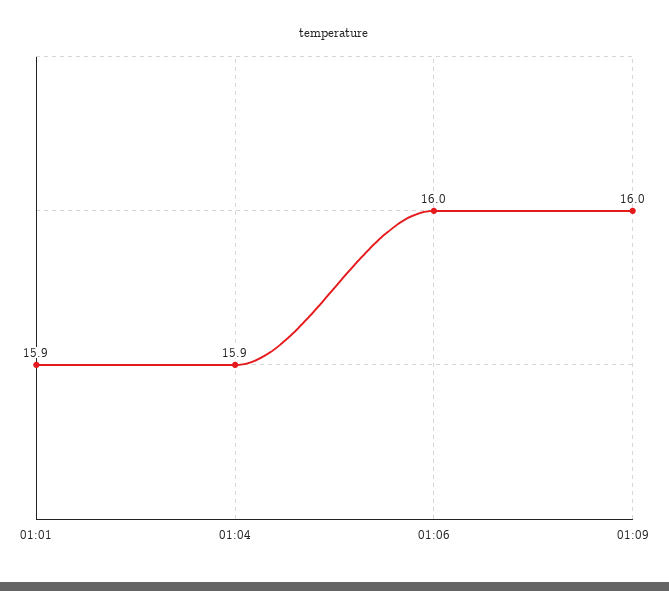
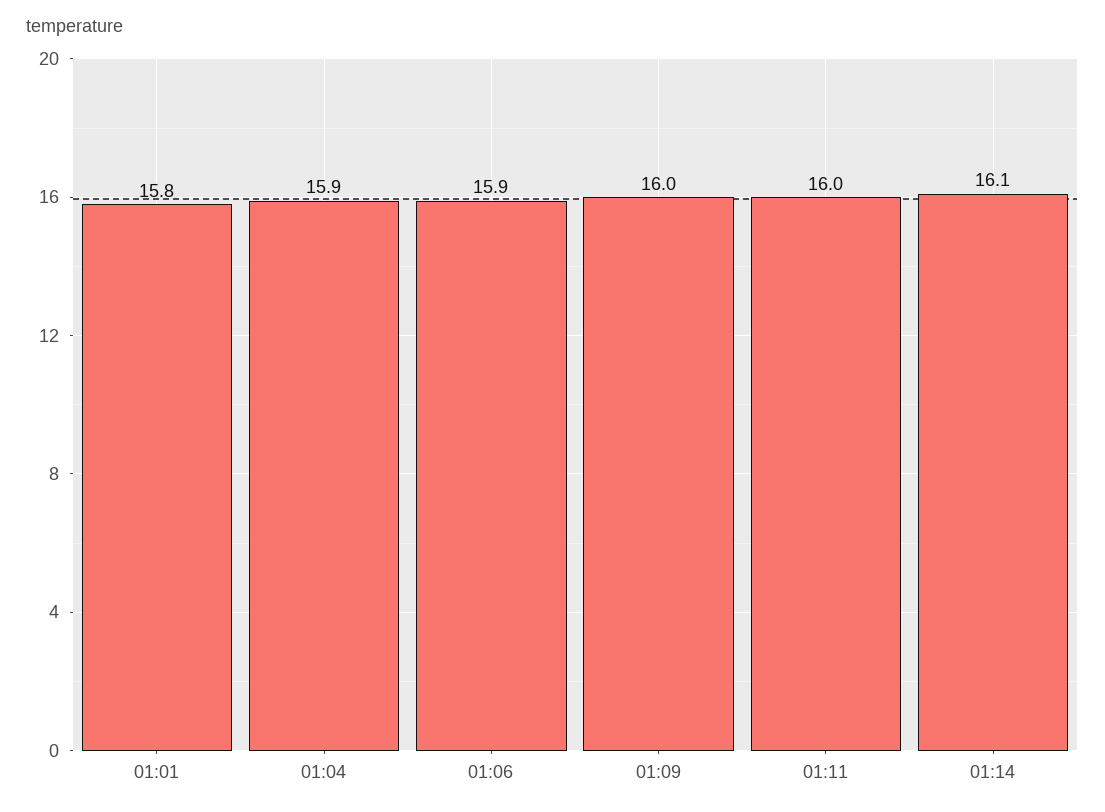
01:01: 15.9 -> 15.8
01:06: 16 -> 15.9
01:11: none -> 16
01:14: none -> 16.1

